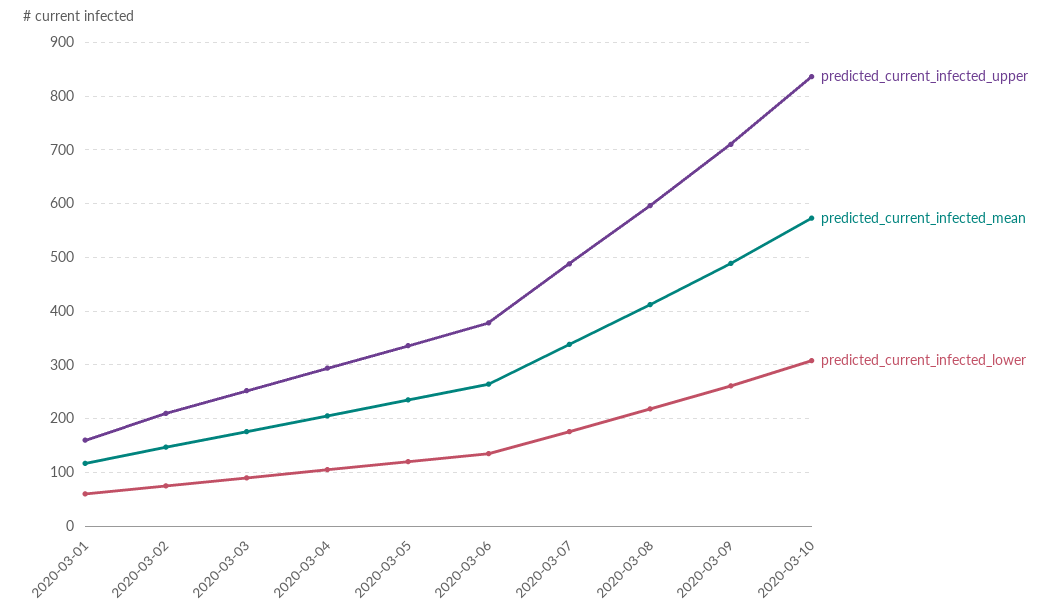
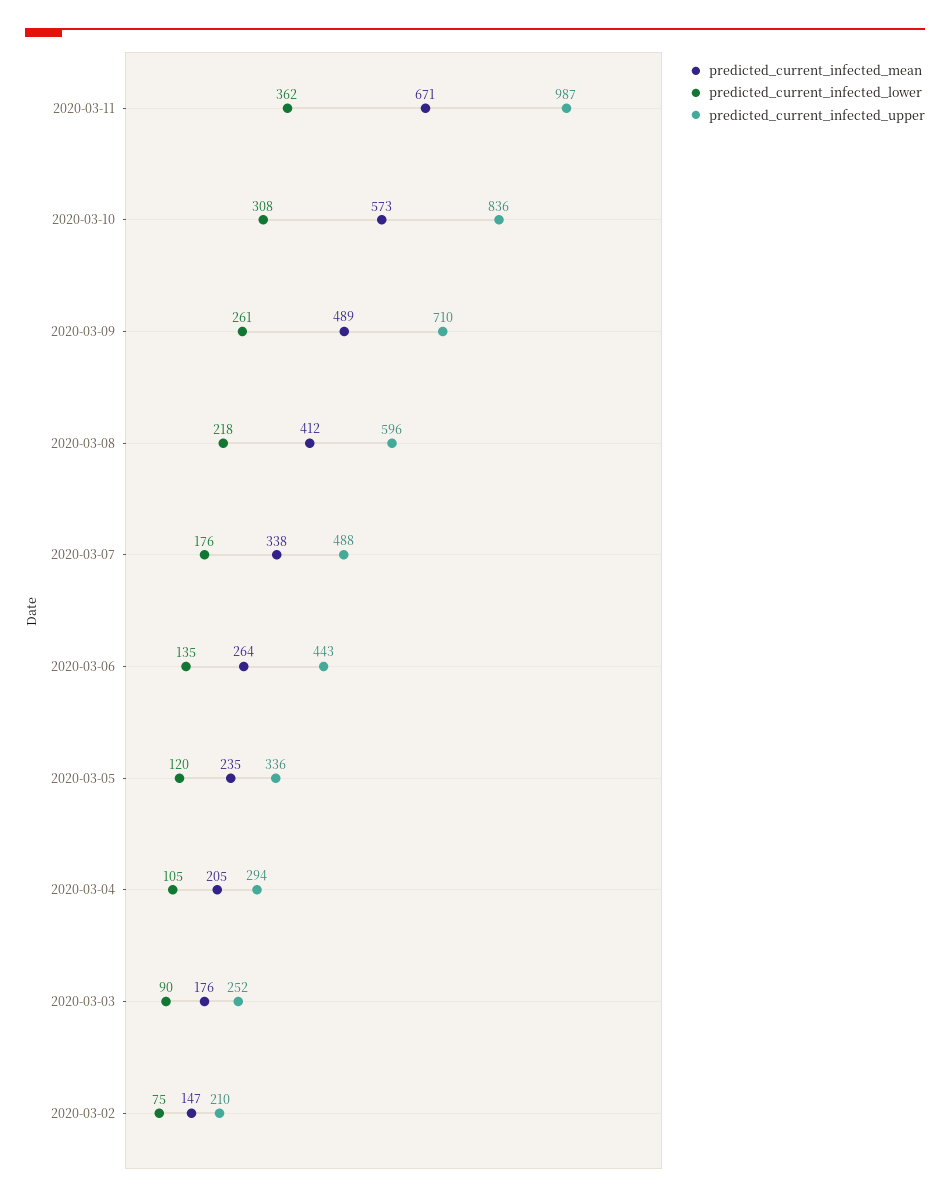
predicted_current_infected_upper, 2020-03-01: 160 -> none
predicted_current_infected_mean, 2020-03-01: 120 -> none
predicted_current_infected_lower, 2020-03-01: 60 -> none
predicted_current_infected_upper, 2020-03-06: 380 -> 443
predicted_current_infected_mean, 2020-03-11: none -> 671
predicted_current_infected_lower, 2020-03-11: none -> 362
predicted_current_infected_upper, 2020-03-11: none -> 987

